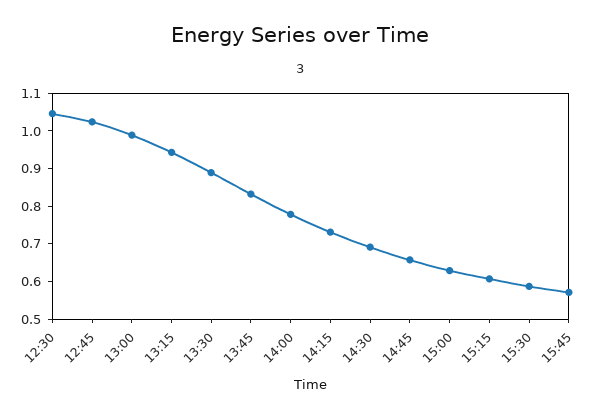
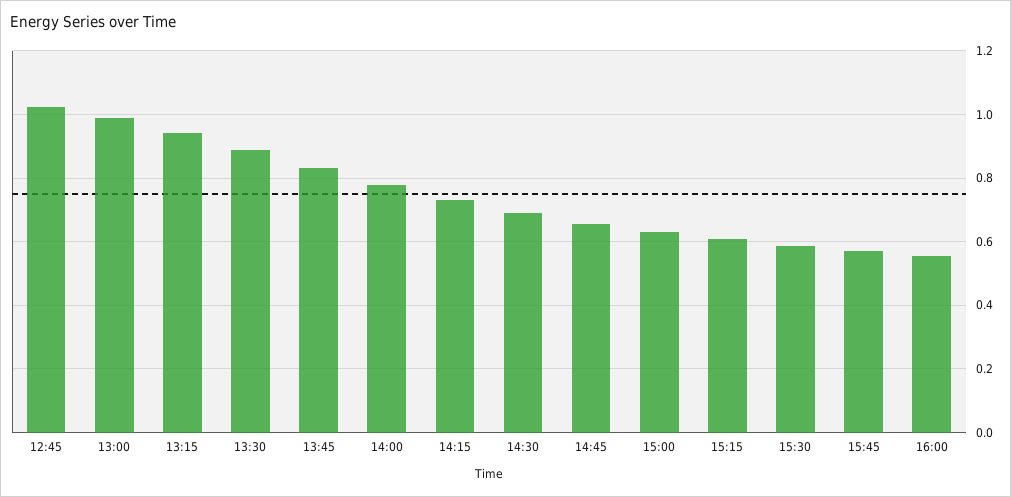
12:30: 1.05 -> none
16:00: none -> 0.56

